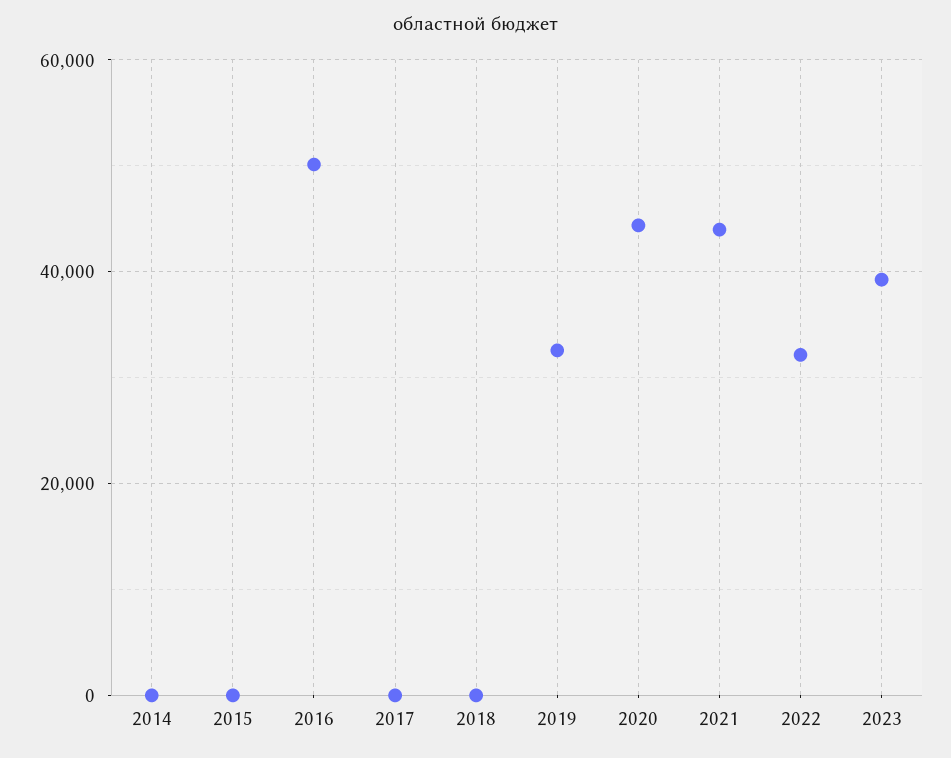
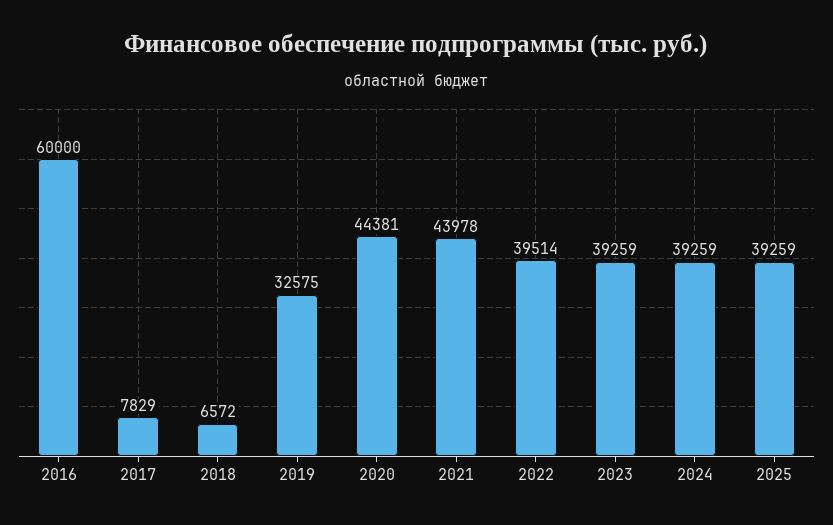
2014: 0 -> none
2015: 0 -> none
2016: 50000 -> 60000
2017: 0 -> 7829
2018: 0 -> 6572
2022: 32000 -> 39514
2024: none -> 39259
2025: none -> 39259

